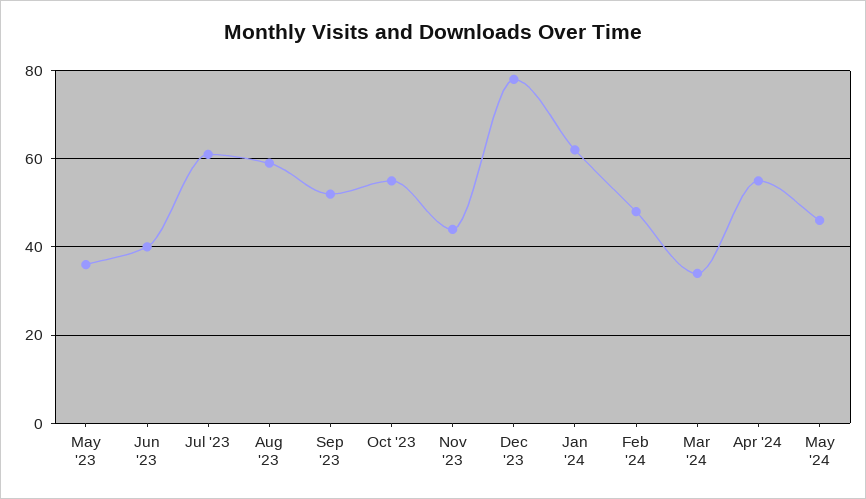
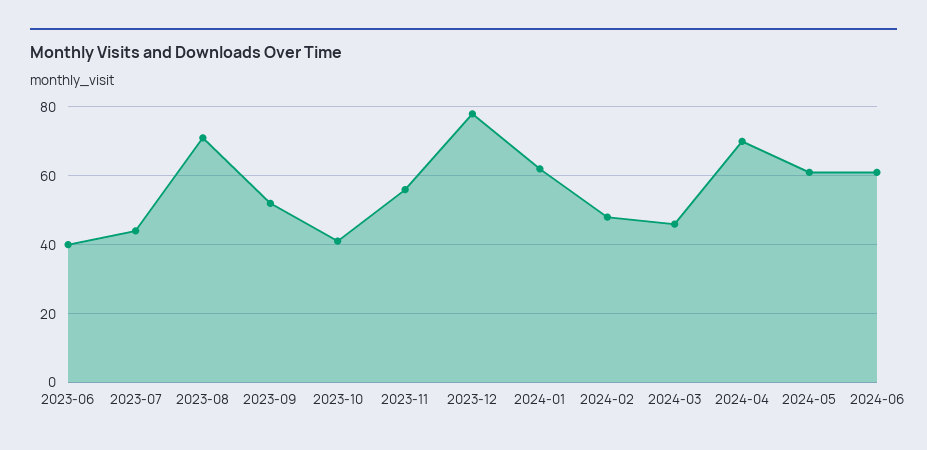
May '23: 35 -> none
Jul '23: 60 -> 45
Aug '23: 60 -> 70
Oct '23: 55 -> 40
Nov '23: 45 -> 55
Mar '24: 35 -> 45
Apr '24: 55 -> 70
May '24: 45 -> 60
2024-06: none -> 60

